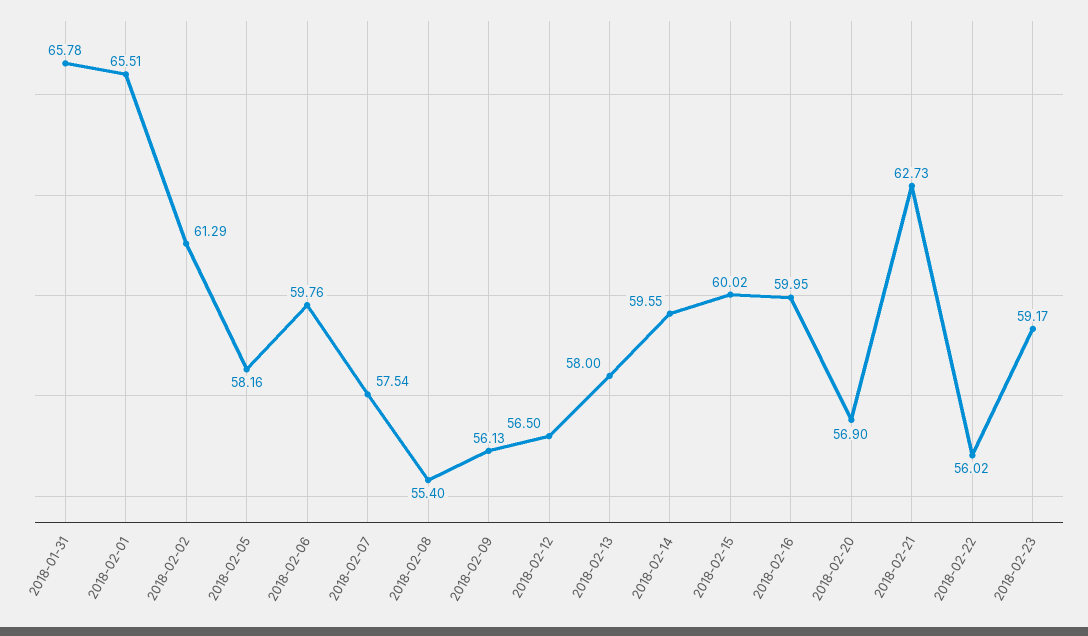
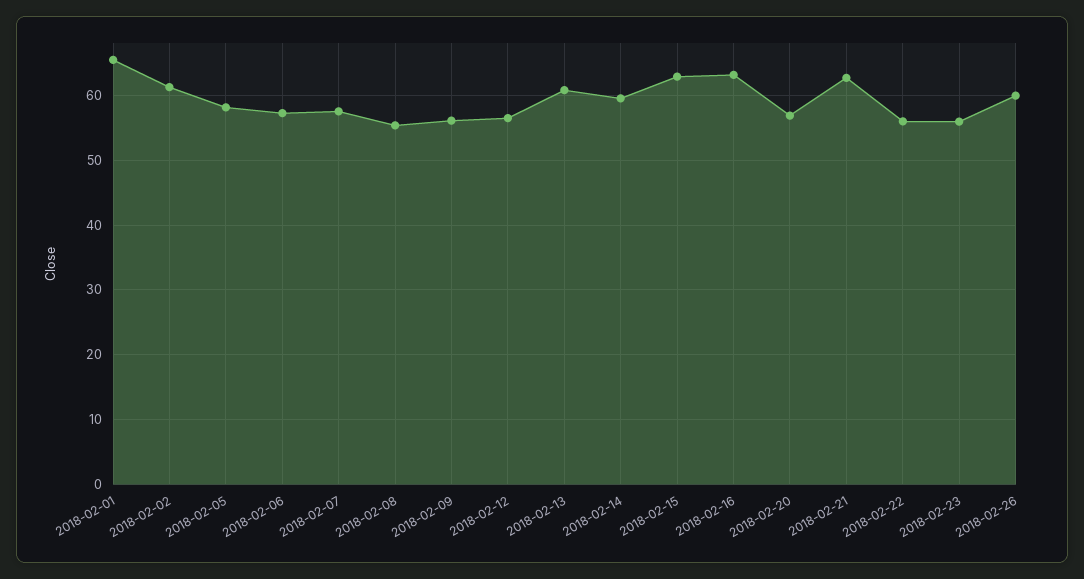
2018-01-31: 65.78 -> none
2018-02-06: 59.76 -> 57
2018-02-13: 58 -> 61
2018-02-15: 60.02 -> 63
2018-02-16: 59.95 -> 63
2018-02-23: 59.17 -> 56
2018-02-26: none -> 60

